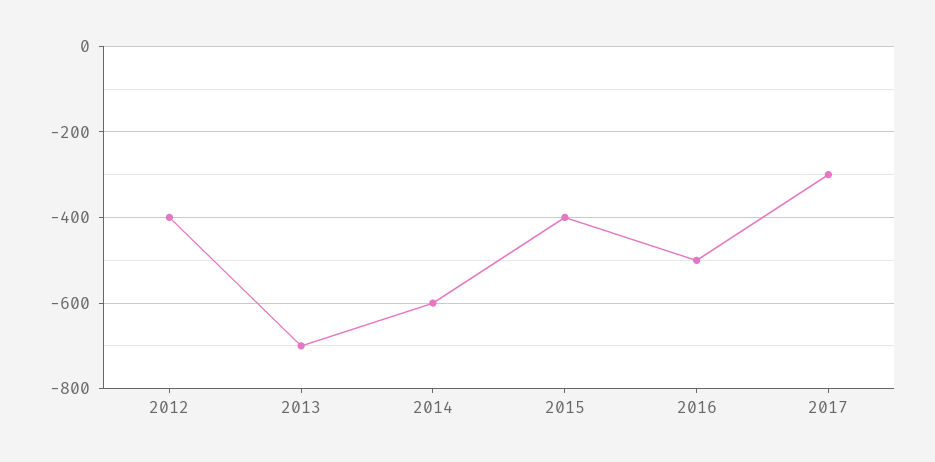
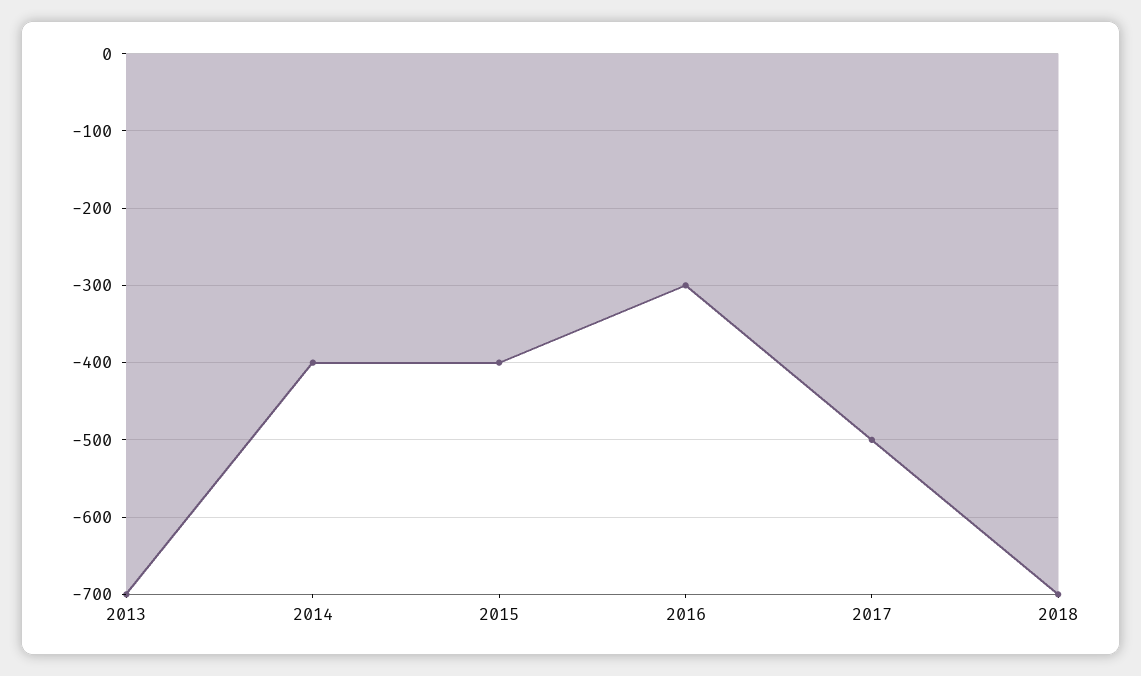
2012: -400 -> none
2014: -600 -> -400
2016: -500 -> -300
2017: -300 -> -500
2018: none -> -700

